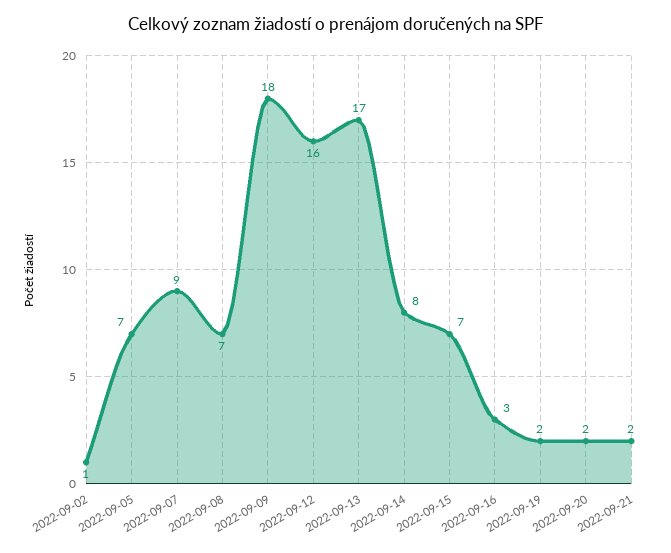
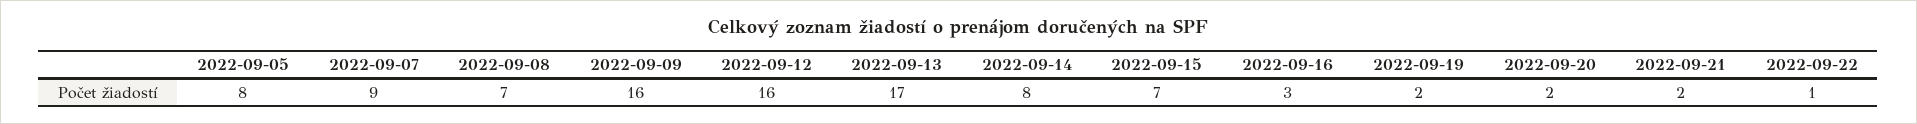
2022-09-02: 1 -> none
2022-09-05: 7 -> 8
2022-09-09: 18 -> 16
2022-09-22: none -> 1

